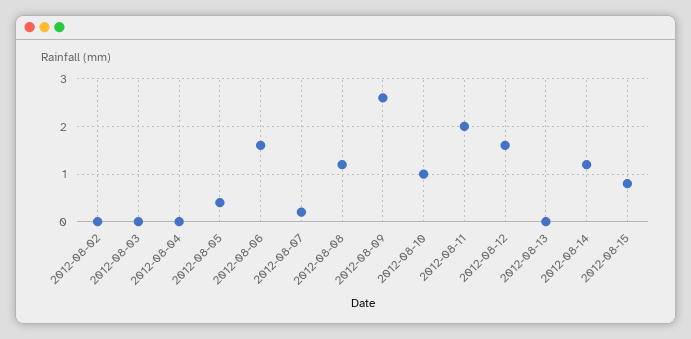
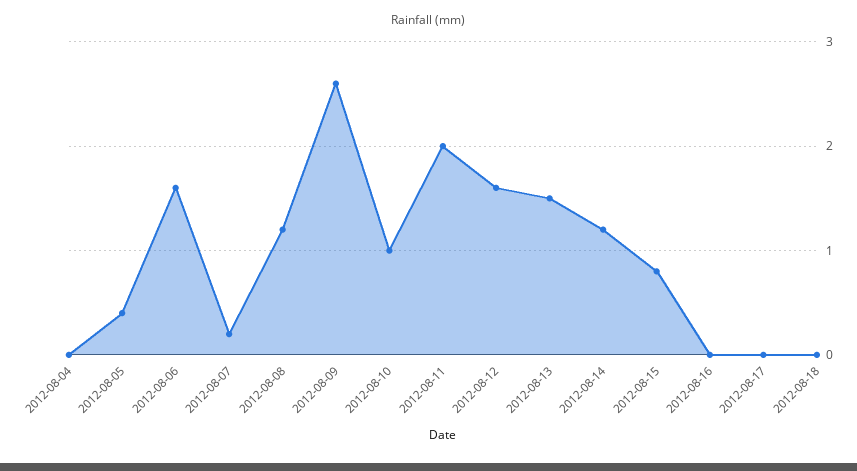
2012-08-02: 0 -> none
2012-08-03: 0 -> none
2012-08-13: 0 -> 1.5
2012-08-16: none -> 0
2012-08-17: none -> 0
2012-08-18: none -> 0

